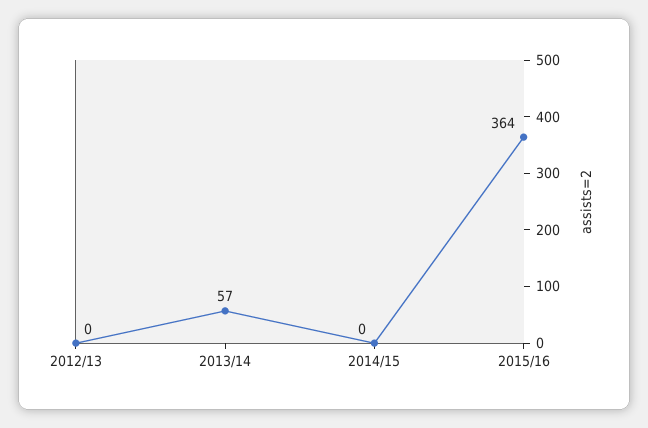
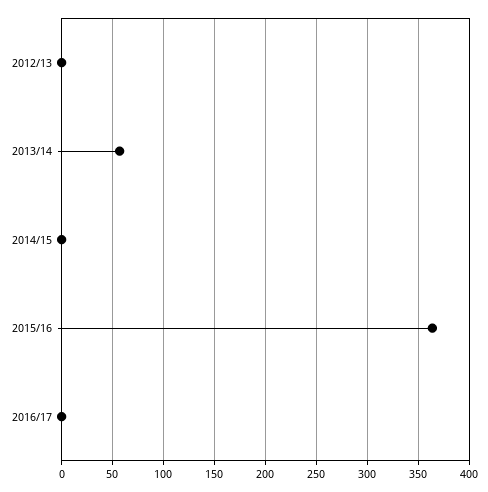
2016/17: none -> 0

